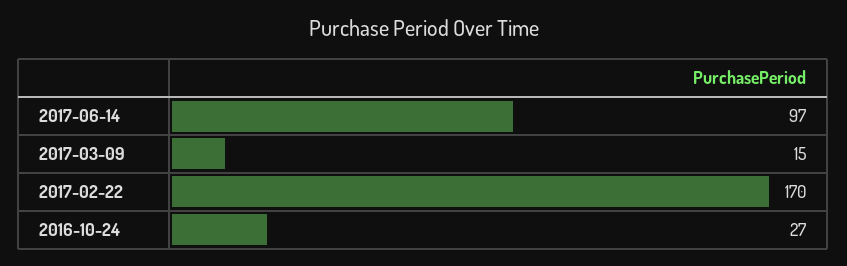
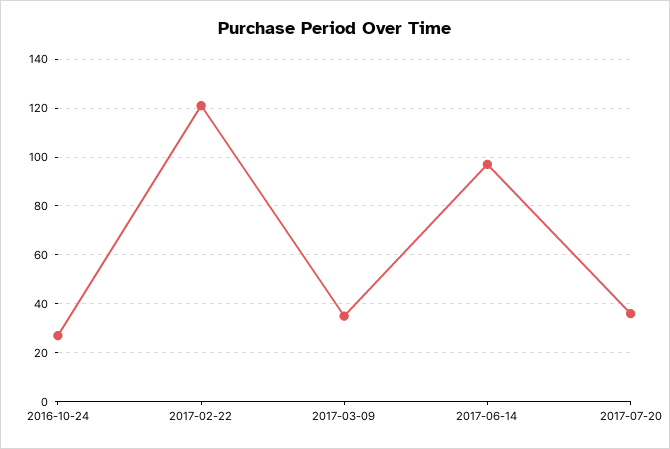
2017-03-09: 15 -> 35
2017-02-22: 170 -> 120
2017-07-20: none -> 35

